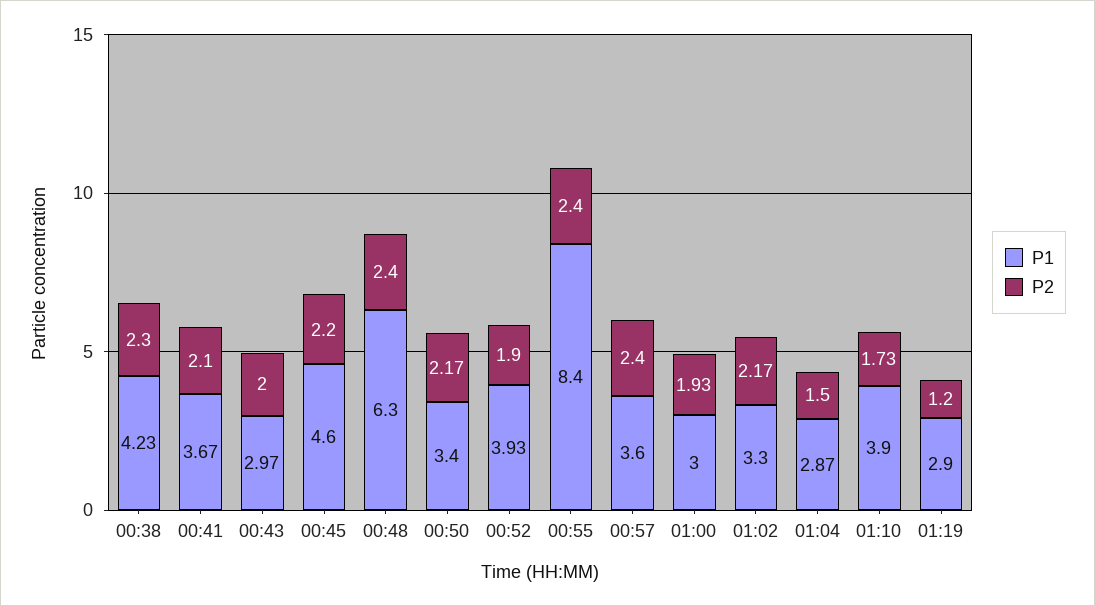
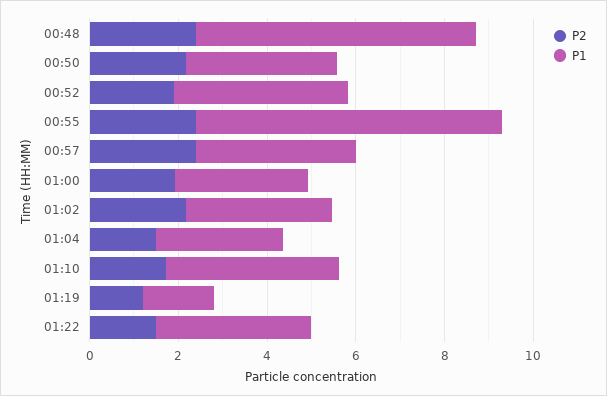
P1, 00:38: 4.23 -> none
P2, 00:38: 2.3 -> none
P1, 00:41: 3.67 -> none
P2, 00:41: 2.1 -> none
P1, 00:43: 2.97 -> none
P2, 00:43: 2 -> none
P1, 00:45: 4.6 -> none
P2, 00:45: 2.2 -> none
P1, 00:55: 8.4 -> 7
P1, 01:19: 2.9 -> 1.5
P2, 01:22: none -> 1.5
P1, 01:22: none -> 3.5

